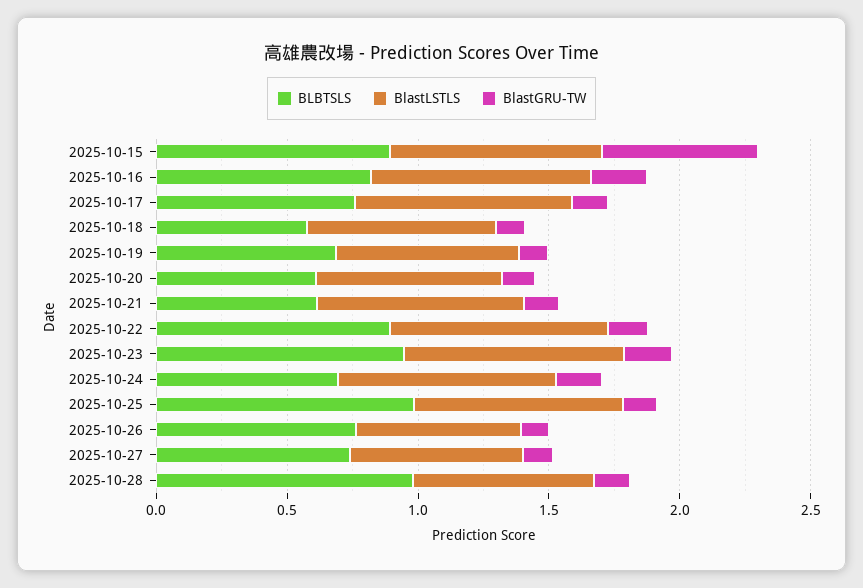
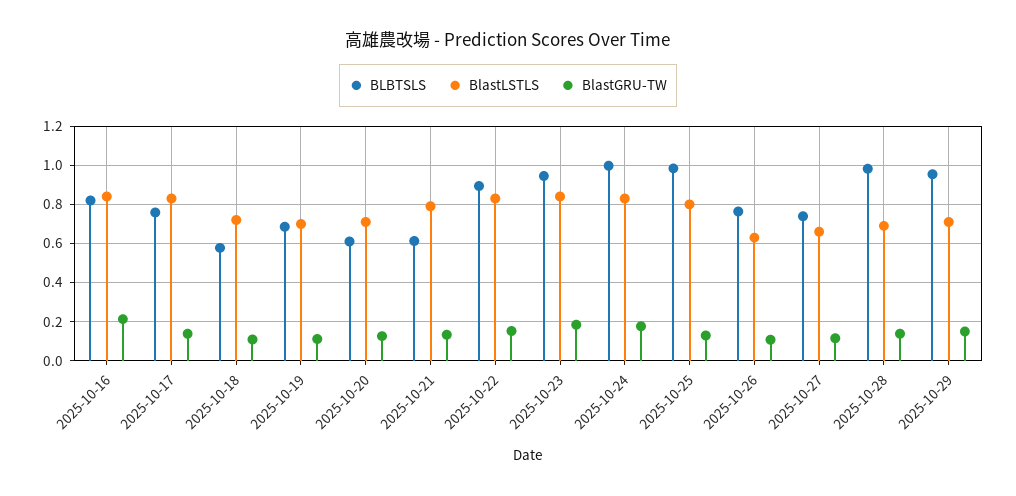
BLBTSLS, 2025-10-15: 0.9 -> none
BlastLSTLS, 2025-10-15: 0.8 -> none
BlastGRU-TW, 2025-10-15: 0.6 -> none
BLBTSLS, 2025-10-24: 0.7 -> 1
BLBTSLS, 2025-10-29: none -> 0.95
BlastLSTLS, 2025-10-29: none -> 0.7
BlastGRU-TW, 2025-10-29: none -> 0.15

